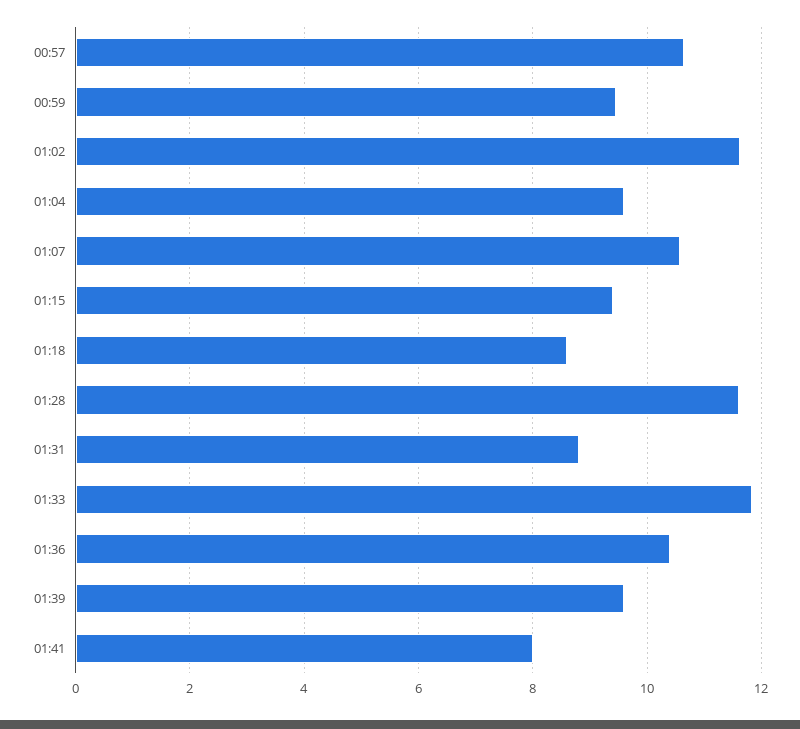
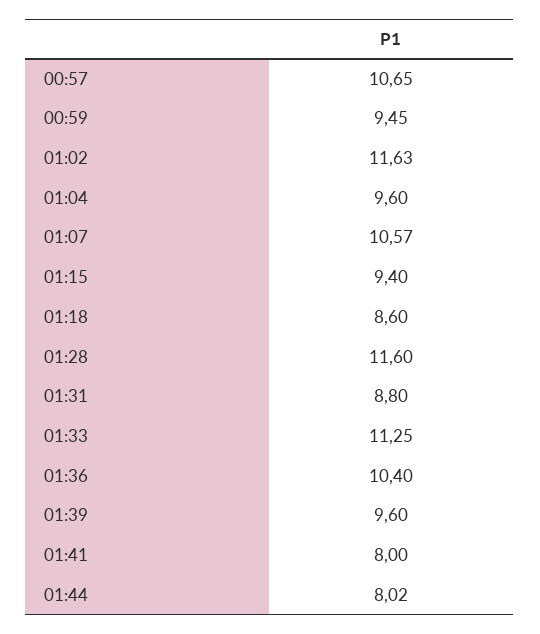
01:33: 11.8 -> 11.25
01:44: none -> 8.02

